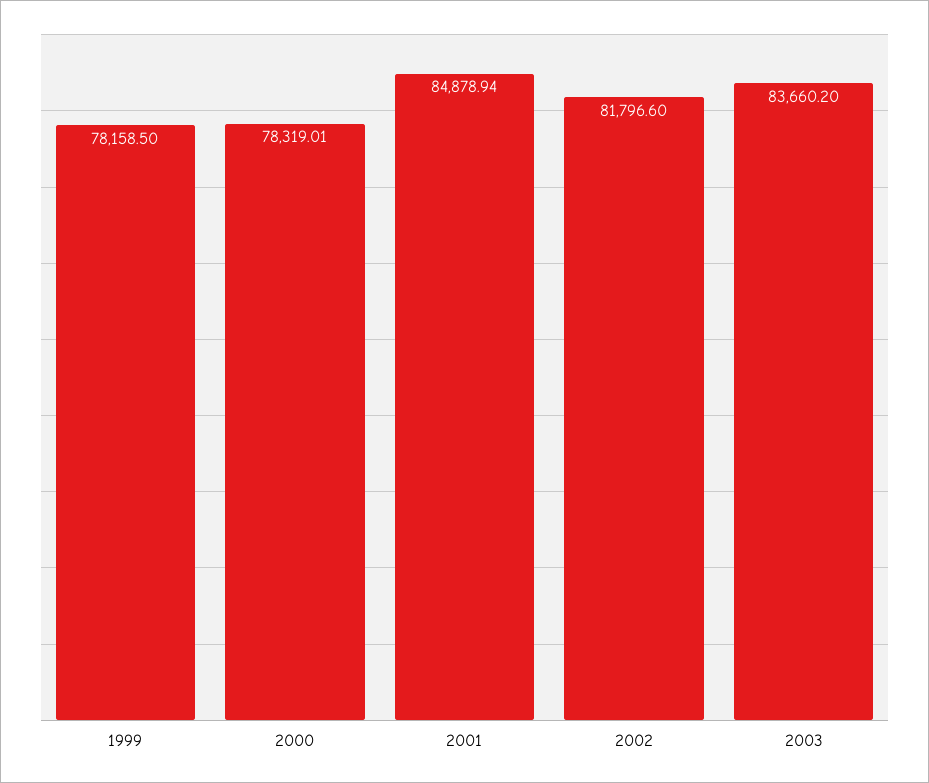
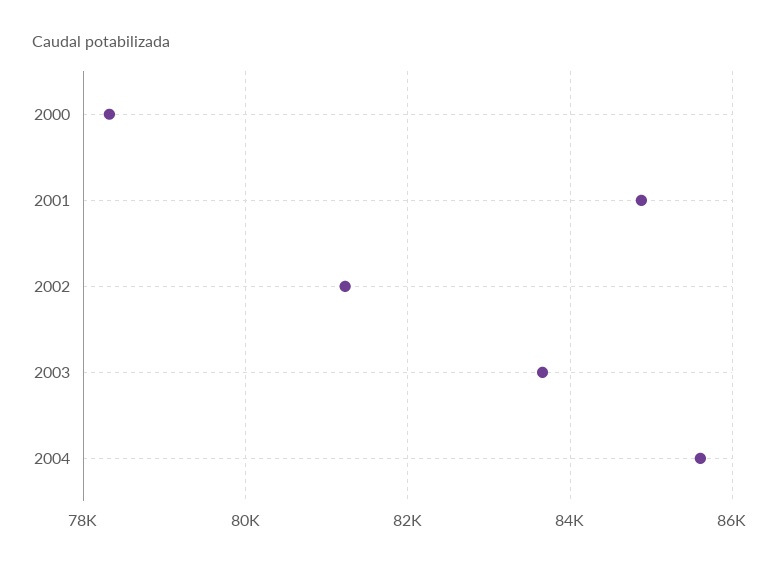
1999: 78158.5 -> none
2002: 81796.6 -> 81200
2004: none -> 85600

